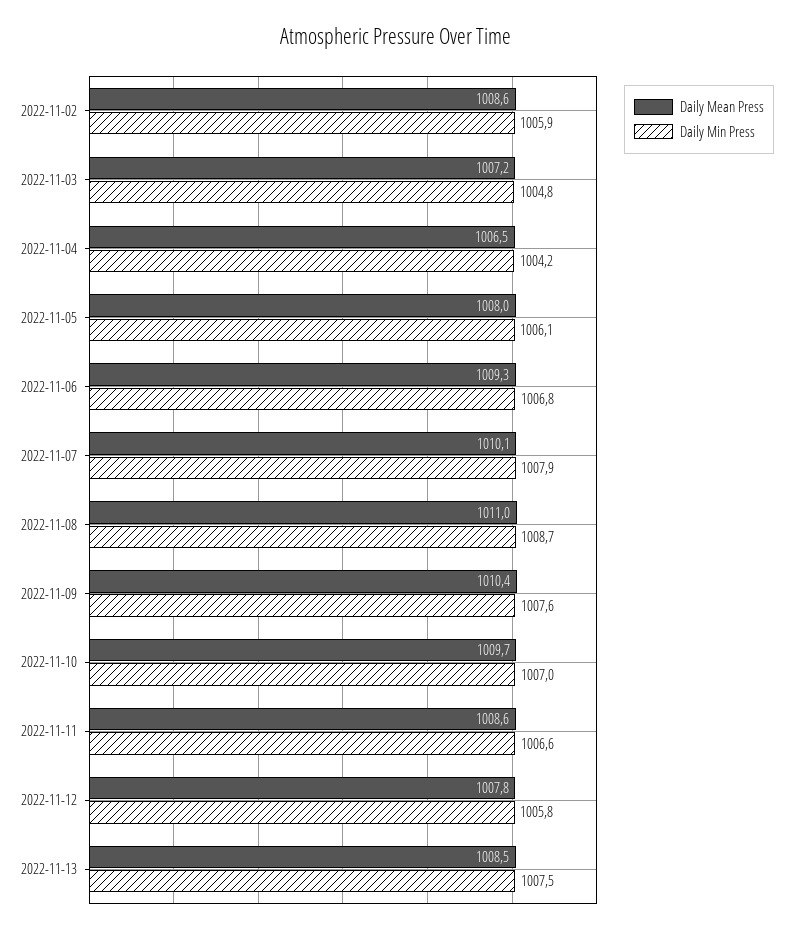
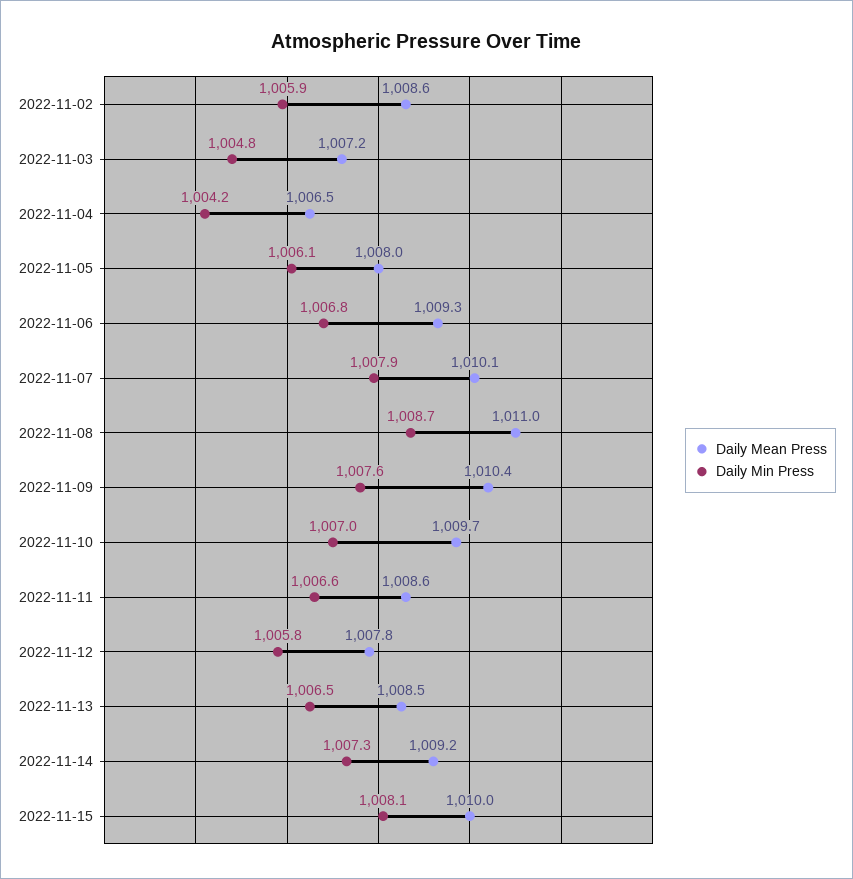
Daily Min Press, 2022-11-13: 1007.5 -> 1006.5
Daily Mean Press, 2022-11-14: none -> 1009.2
Daily Min Press, 2022-11-14: none -> 1007.3
Daily Mean Press, 2022-11-15: none -> 1010
Daily Min Press, 2022-11-15: none -> 1008.1

